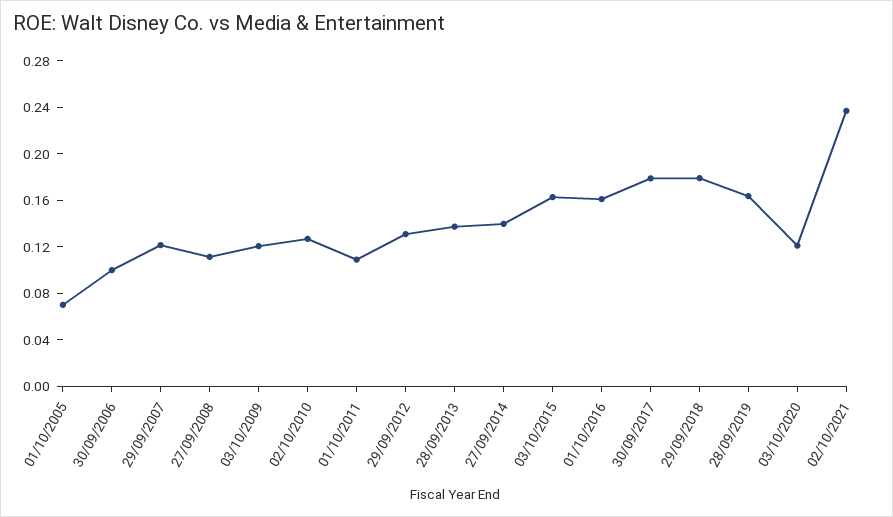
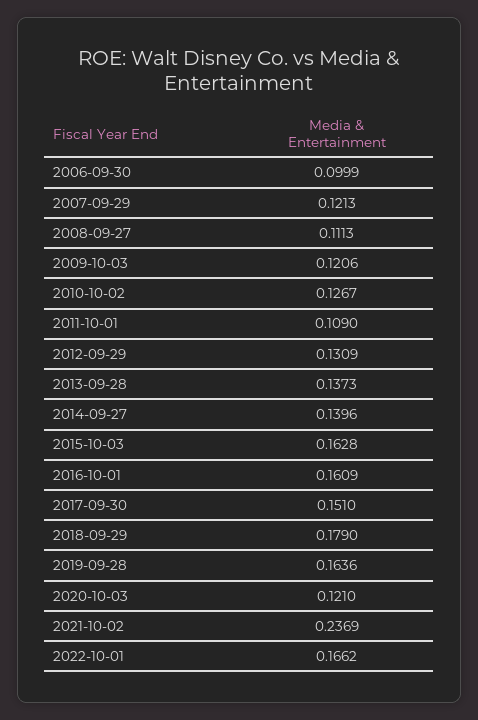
01/10/2005: 0.07 -> none
30/09/2017: 0.18 -> 0.151
2022-10-01: none -> 0.1662

